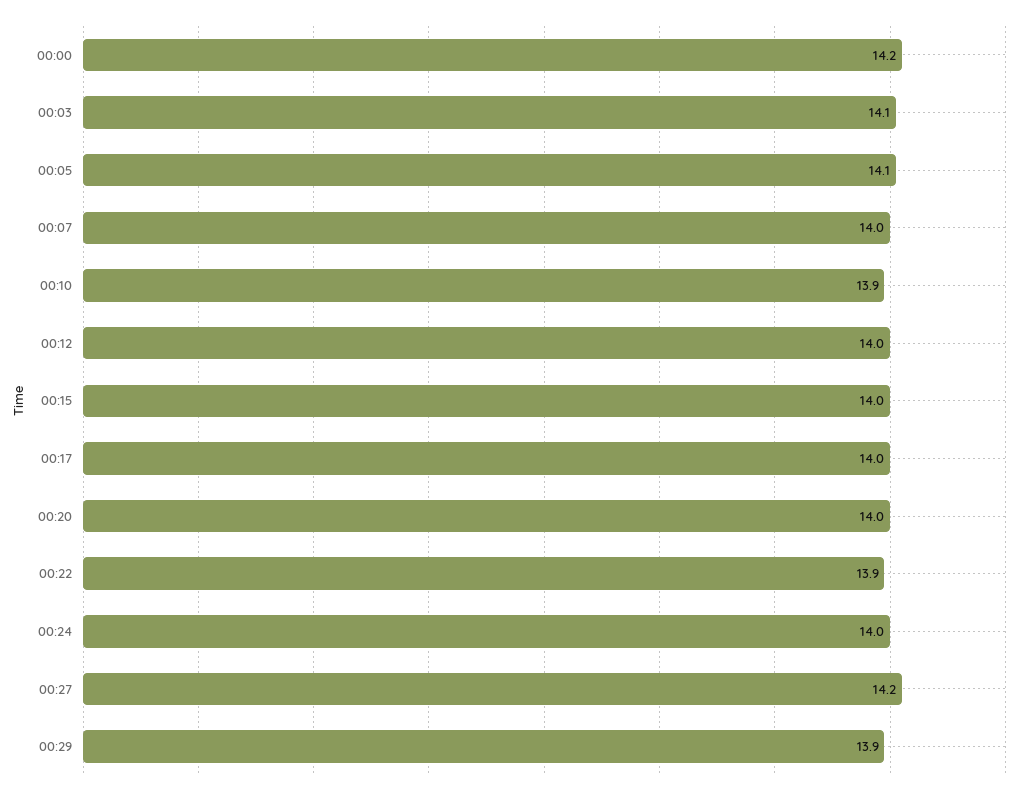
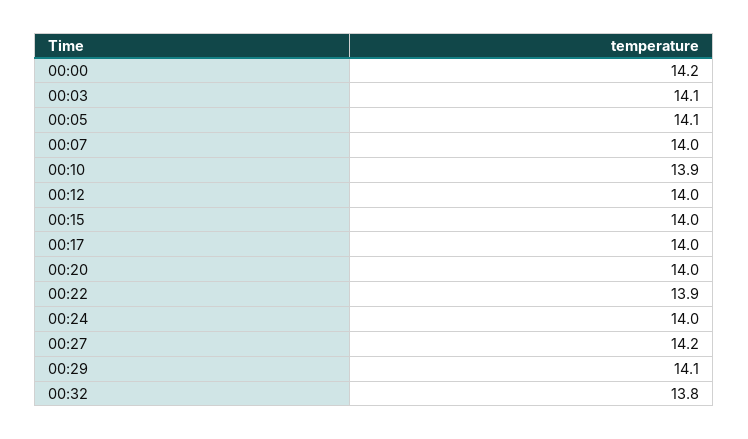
00:29: 13.9 -> 14.1
00:32: none -> 13.8

